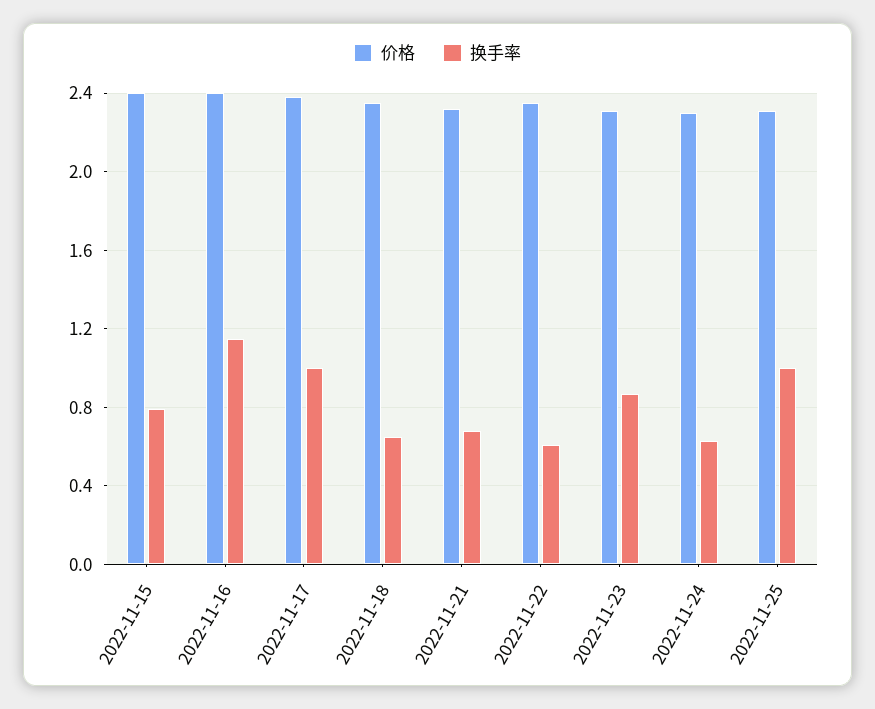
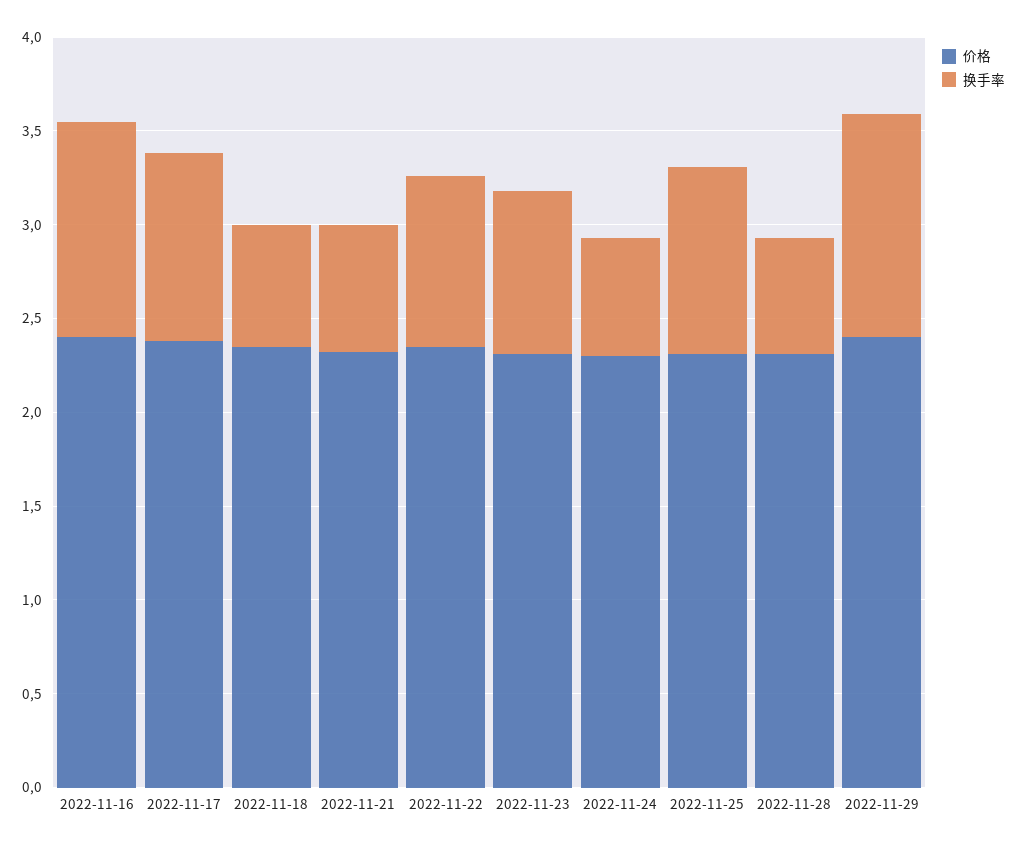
价格, 2022-11-15: 2.4 -> none
换手率, 2022-11-15: 0.8 -> none
换手率, 2022-11-22: 0.6 -> 0.9
价格, 2022-11-28: none -> 2.3
换手率, 2022-11-28: none -> 0.6
价格, 2022-11-29: none -> 2.4
换手率, 2022-11-29: none -> 1.2

